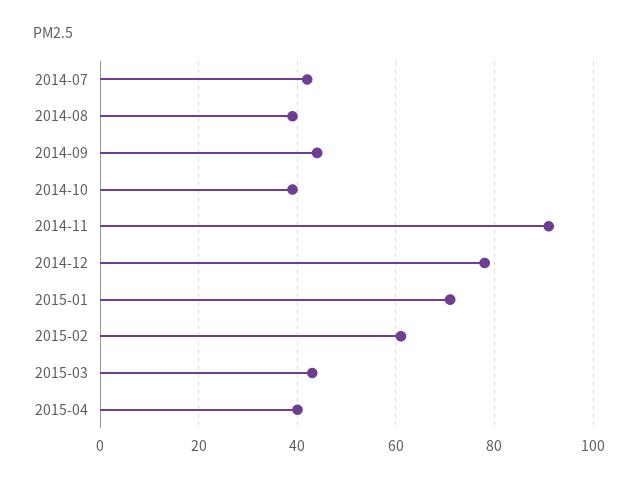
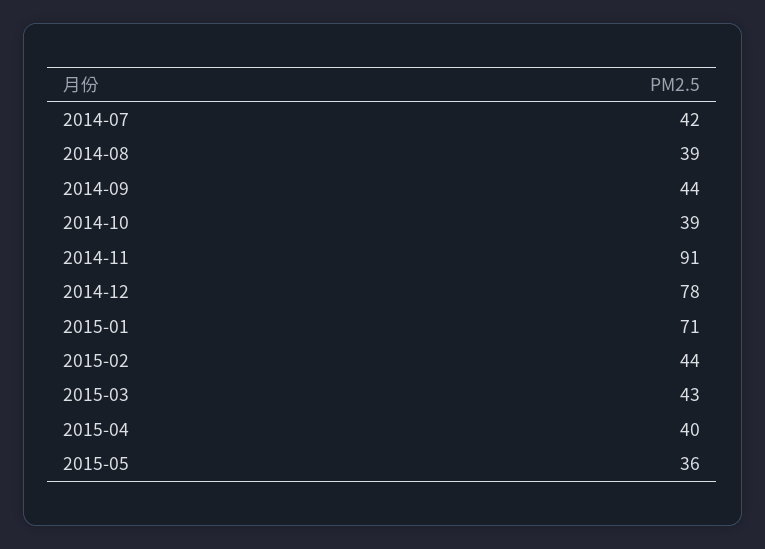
2015-02: 60 -> 44
2015-05: none -> 36

